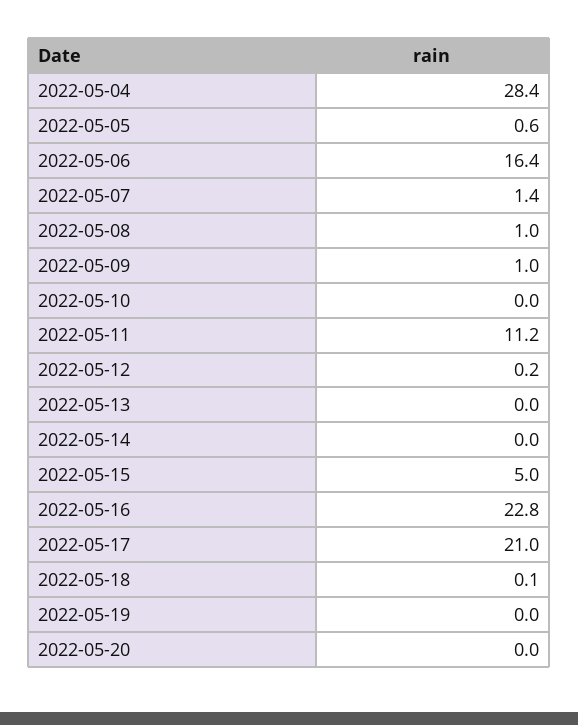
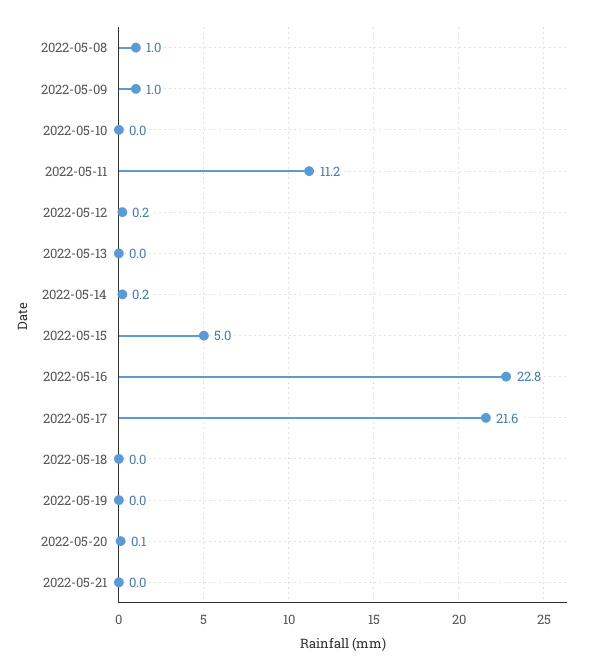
2022-05-04: 28.4 -> none
2022-05-05: 0.6 -> none
2022-05-06: 16.4 -> none
2022-05-07: 1.4 -> none
2022-05-14: 0 -> 0.2
2022-05-17: 21 -> 21.6
2022-05-18: 0.1 -> 0
2022-05-20: 0 -> 0.1
2022-05-21: none -> 0

